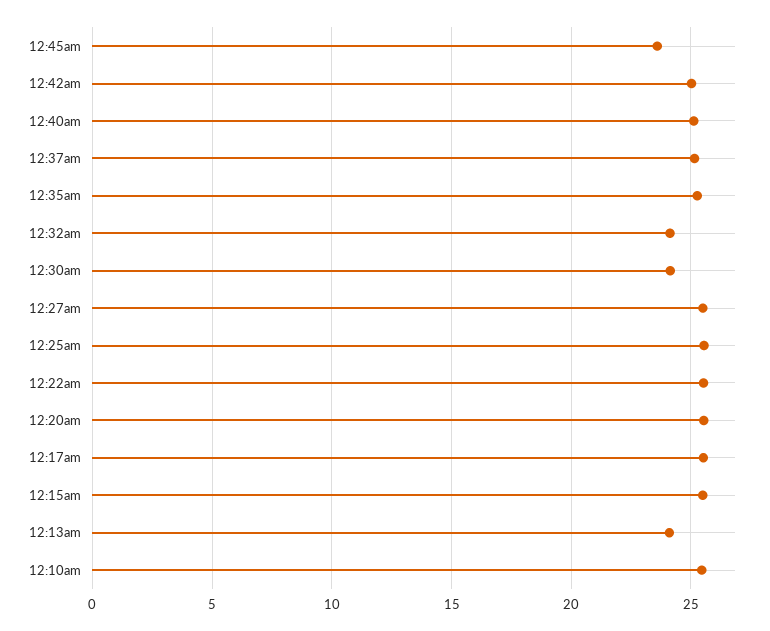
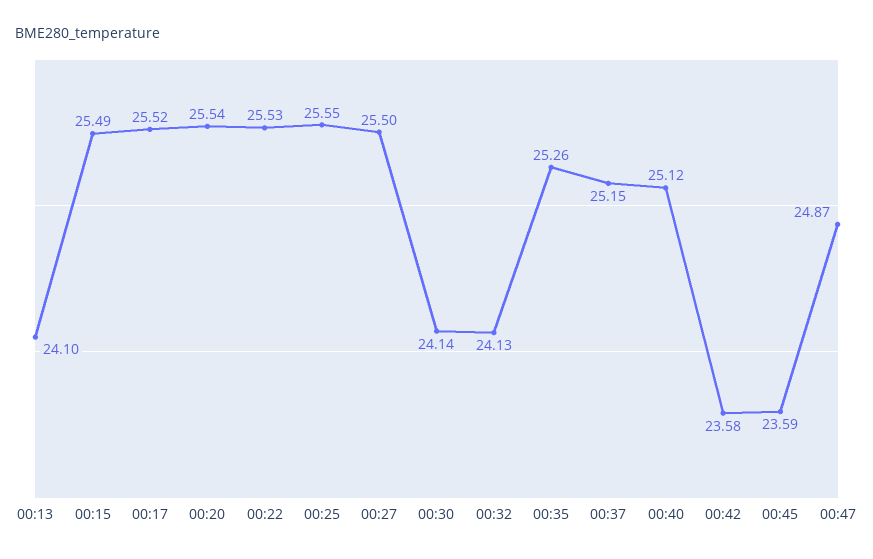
12:42am: 25 -> 23.58
12:10am: 25.5 -> none
00:47: none -> 24.87

